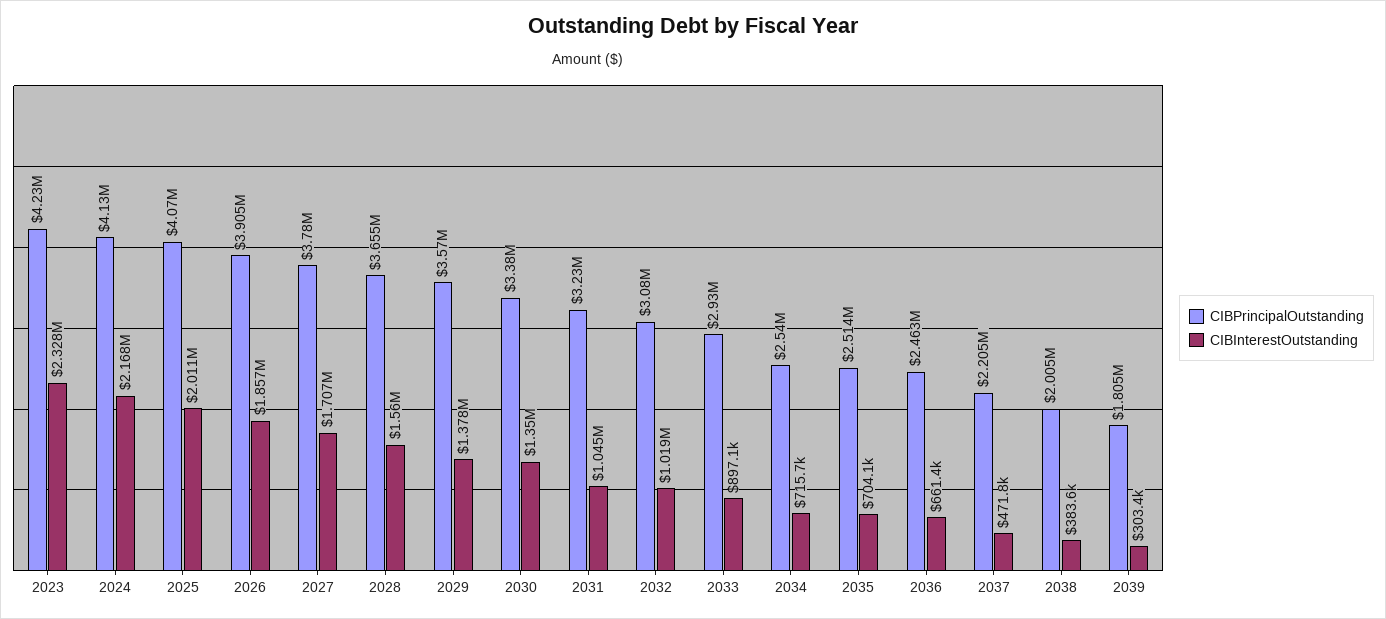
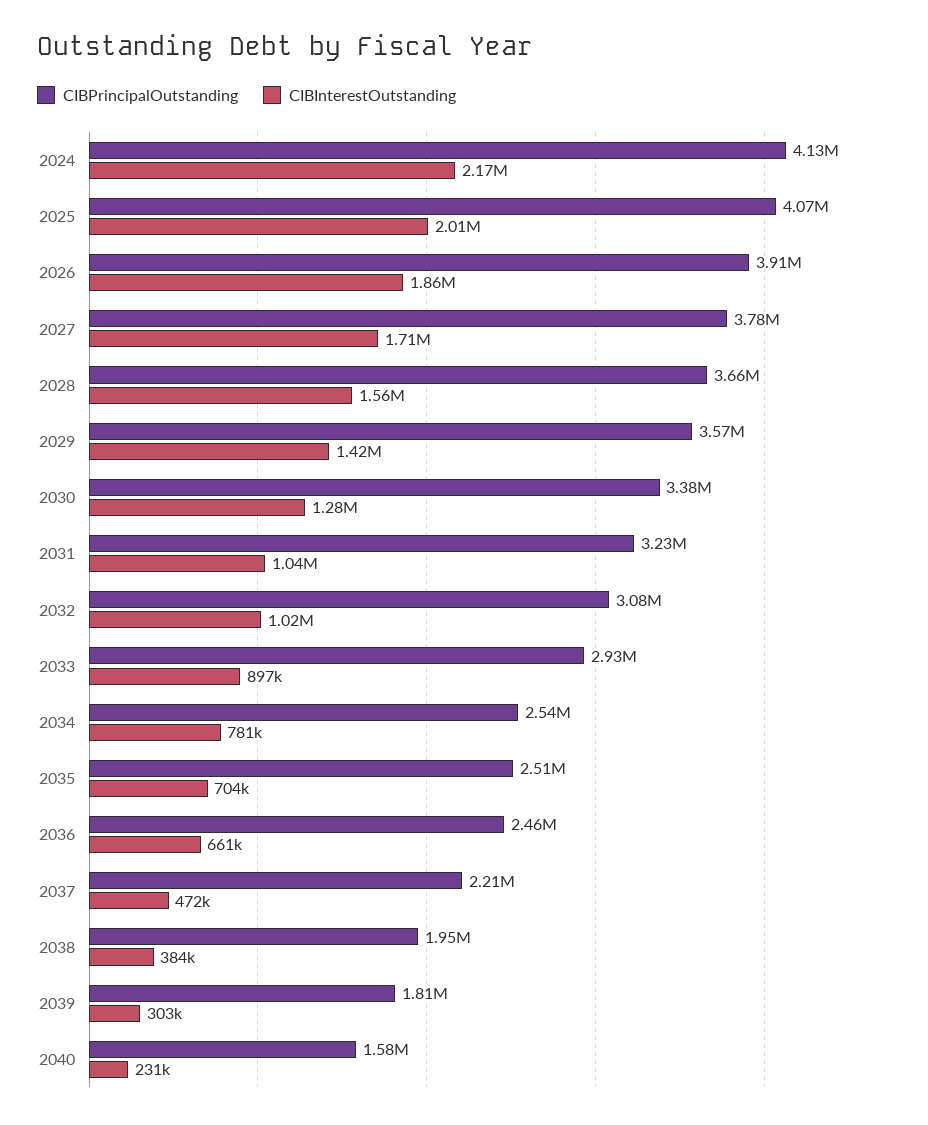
CIBPrincipalOutstanding, 2023: 4230000 -> none
CIBInterestOutstanding, 2023: 2328000 -> none
CIBInterestOutstanding, 2029: 1378000 -> 1420000
CIBInterestOutstanding, 2030: 1350000 -> 1280000
CIBInterestOutstanding, 2034: 715700 -> 781000
CIBPrincipalOutstanding, 2038: 2005000 -> 1950000
CIBPrincipalOutstanding, 2040: none -> 1580000
CIBInterestOutstanding, 2040: none -> 231000

